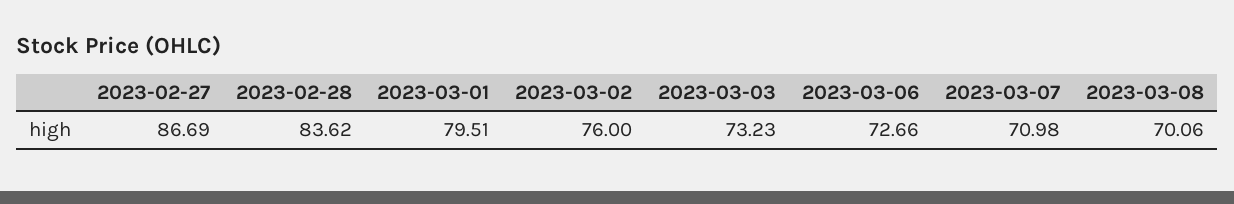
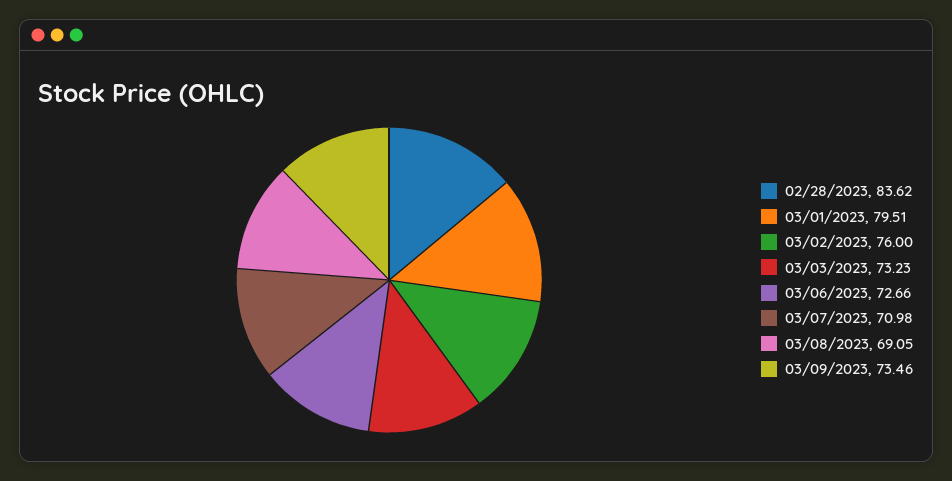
2023-02-27: 86.69 -> none
2023-03-08: 70.06 -> 69.05
03/09/2023: none -> 73.46

